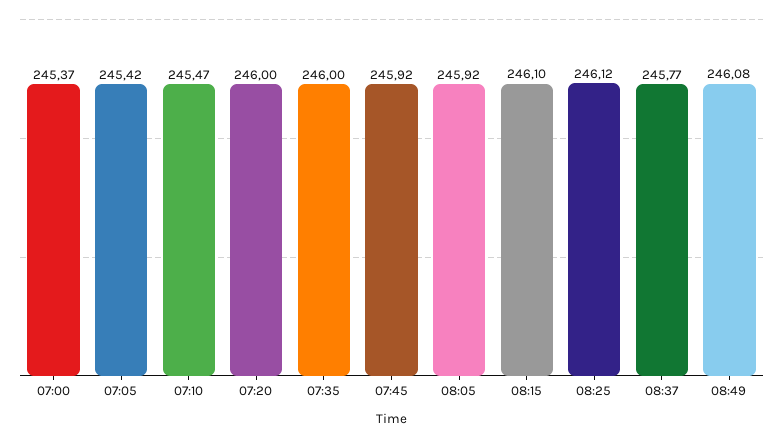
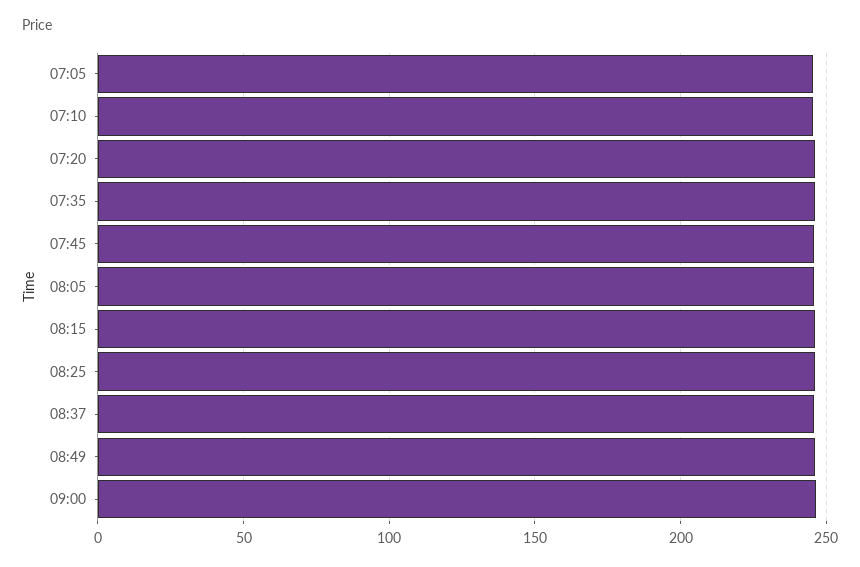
07:00: 245.37 -> none
09:00: none -> 245

